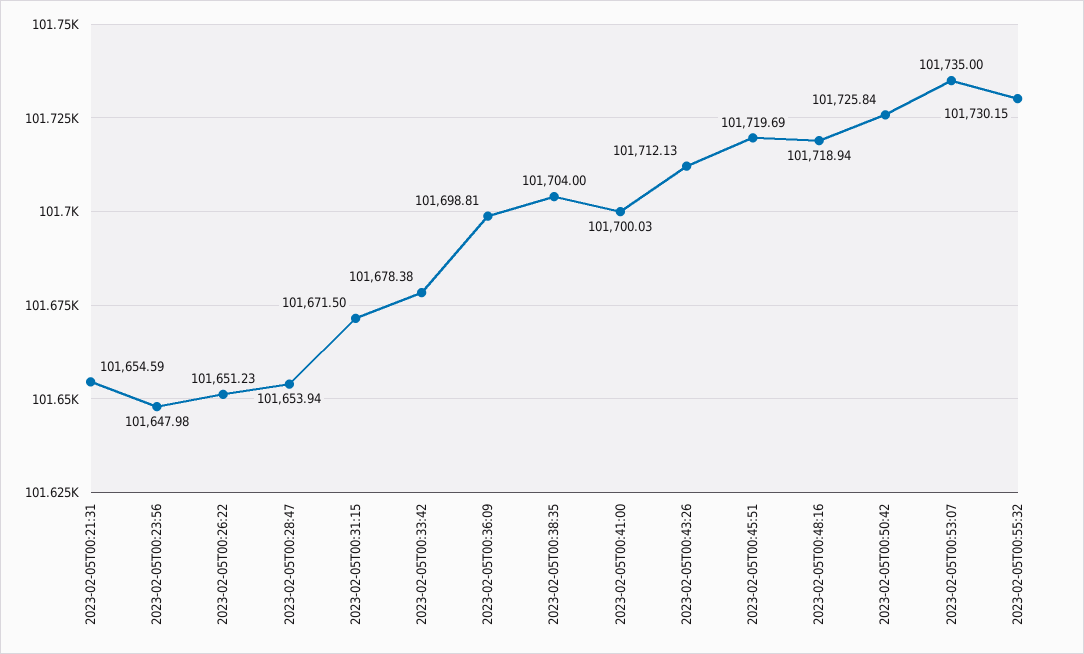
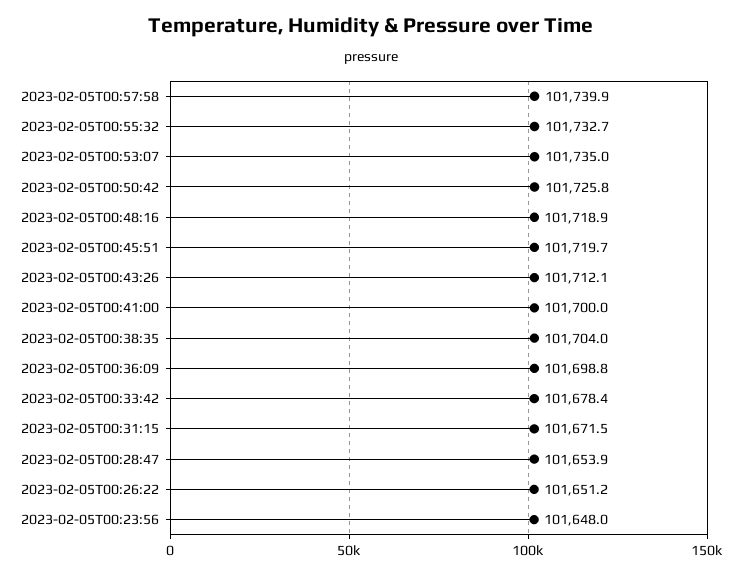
2023-02-05T00:21:31: 101654.59 -> none
2023-02-05T00:55:32: 101730.15 -> 101732.7
2023-02-05T00:57:58: none -> 101739.9

